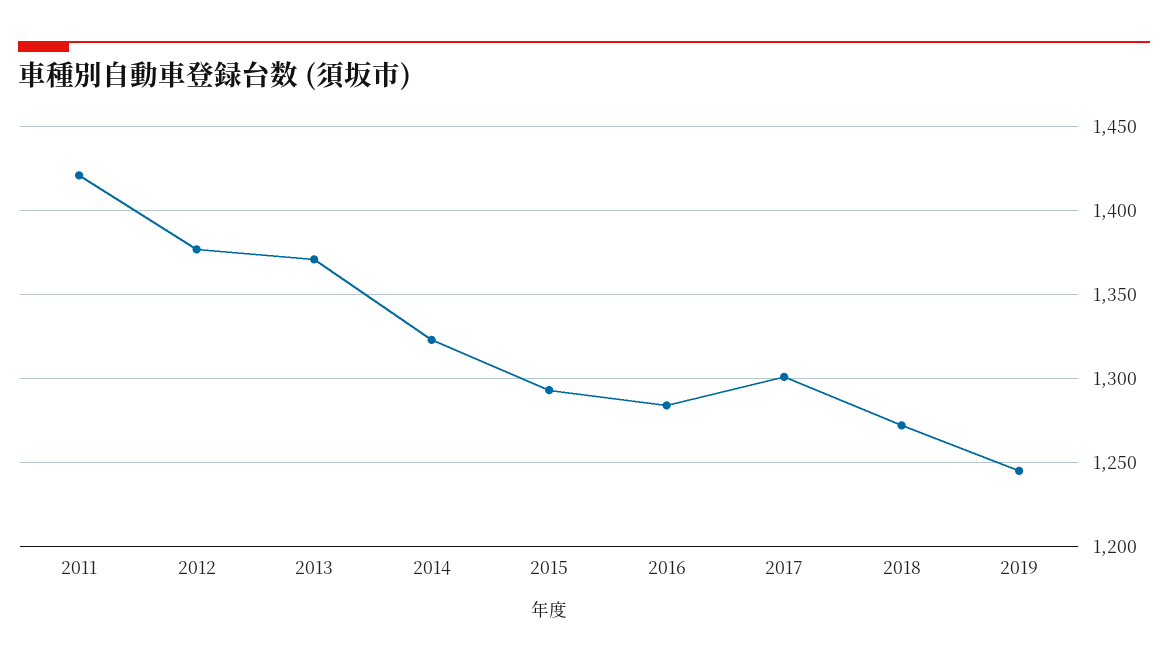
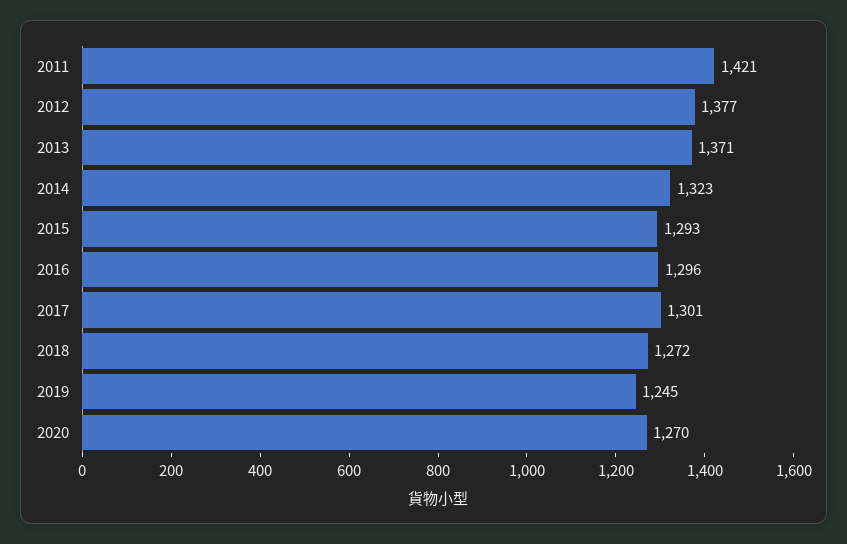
2016: 1285 -> 1296
2020: none -> 1270

